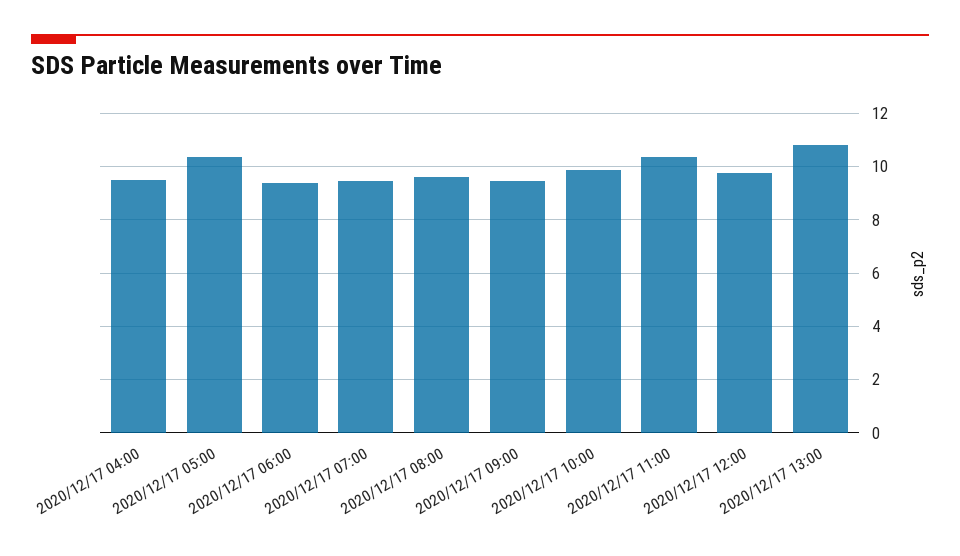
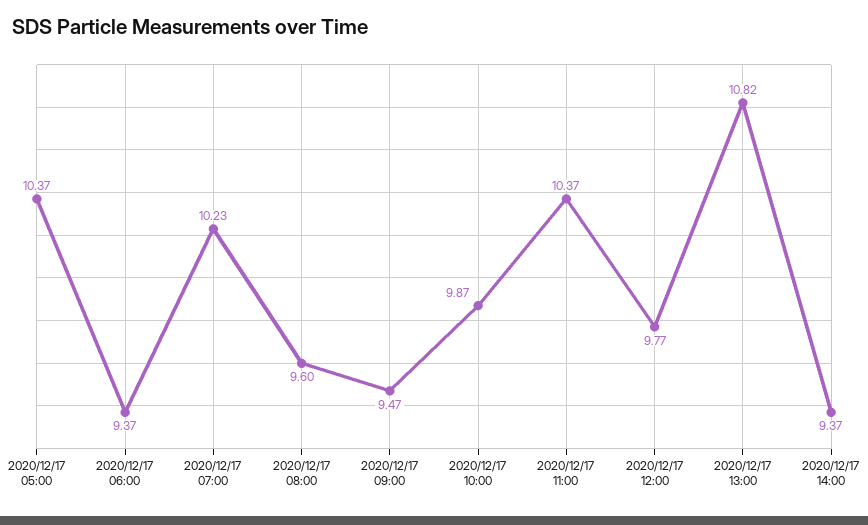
2020/12/17 04:00: 9.5 -> none
2020/12/17 07:00: 9.5 -> 10.23
2020/12/17 14:00: none -> 9.37

